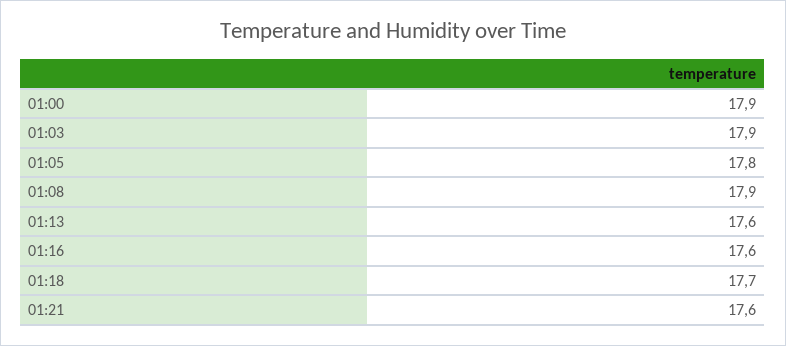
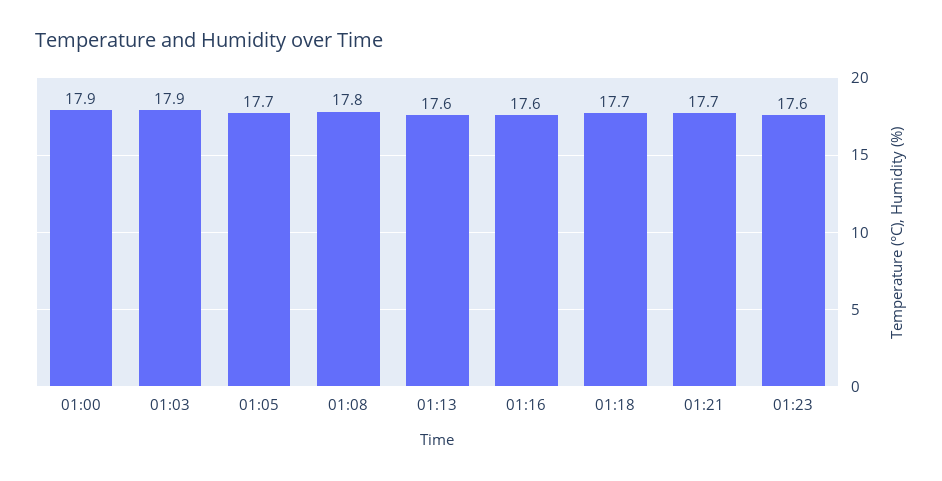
01:05: 17.8 -> 17.7
01:08: 17.9 -> 17.8
01:21: 17.6 -> 17.7
01:23: none -> 17.6

